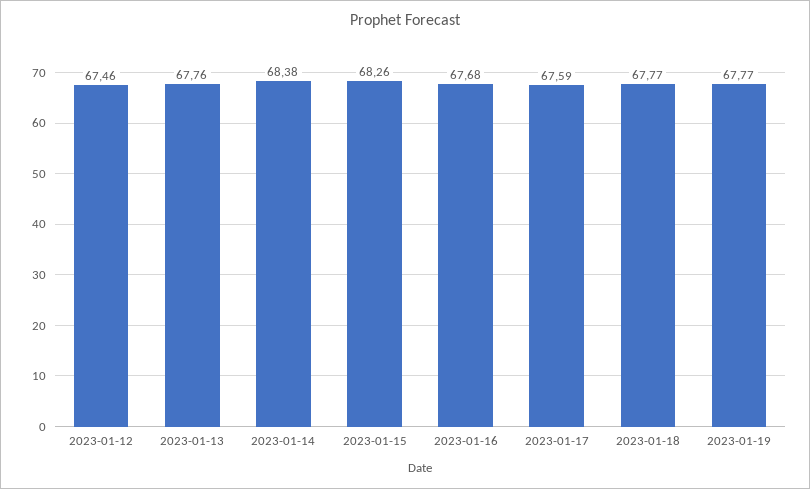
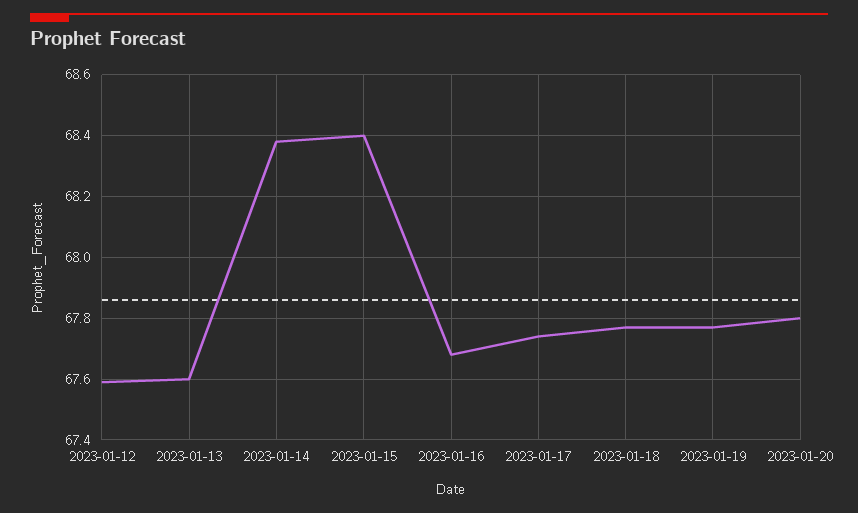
2023-01-12: 67.46 -> 67.6
2023-01-13: 67.76 -> 67.6
2023-01-15: 68.26 -> 68.4
2023-01-17: 67.59 -> 67.75
2023-01-20: none -> 67.8

